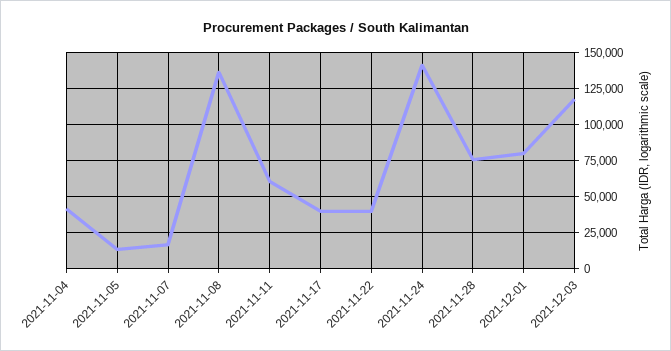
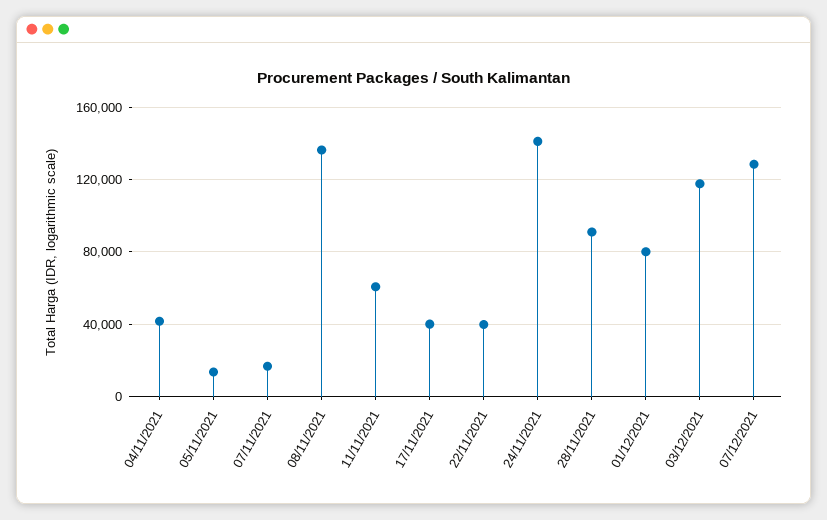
2021-11-28: 75000 -> 90000
07/12/2021: none -> 130000

